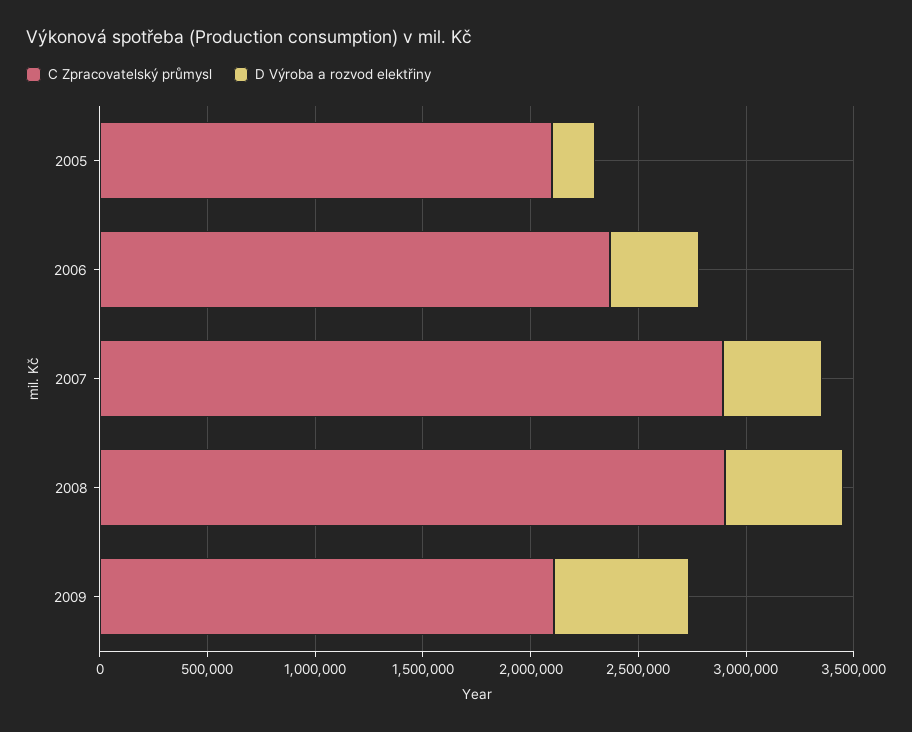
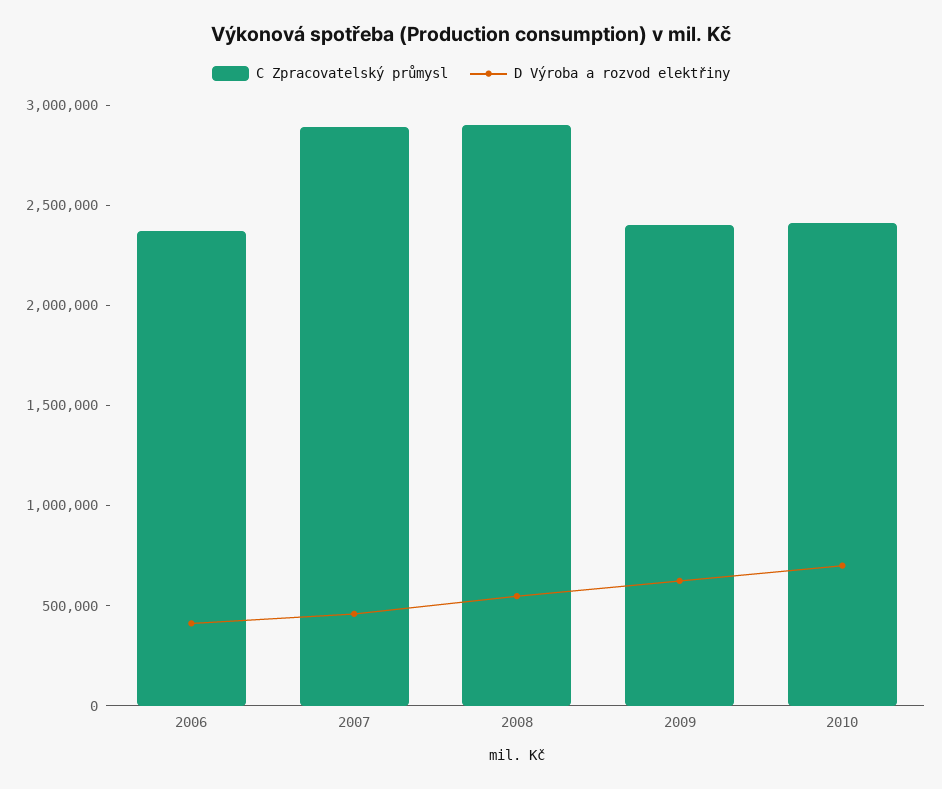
C Zpracovatelský průmysl, 2005: 2100000 -> none
D Výroba a rozvod elektřiny, 2005: 200000 -> none
C Zpracovatelský průmysl, 2009: 2100000 -> 2400000
C Zpracovatelský průmysl, 2010: none -> 2400000
D Výroba a rozvod elektřiny, 2010: none -> 700000

